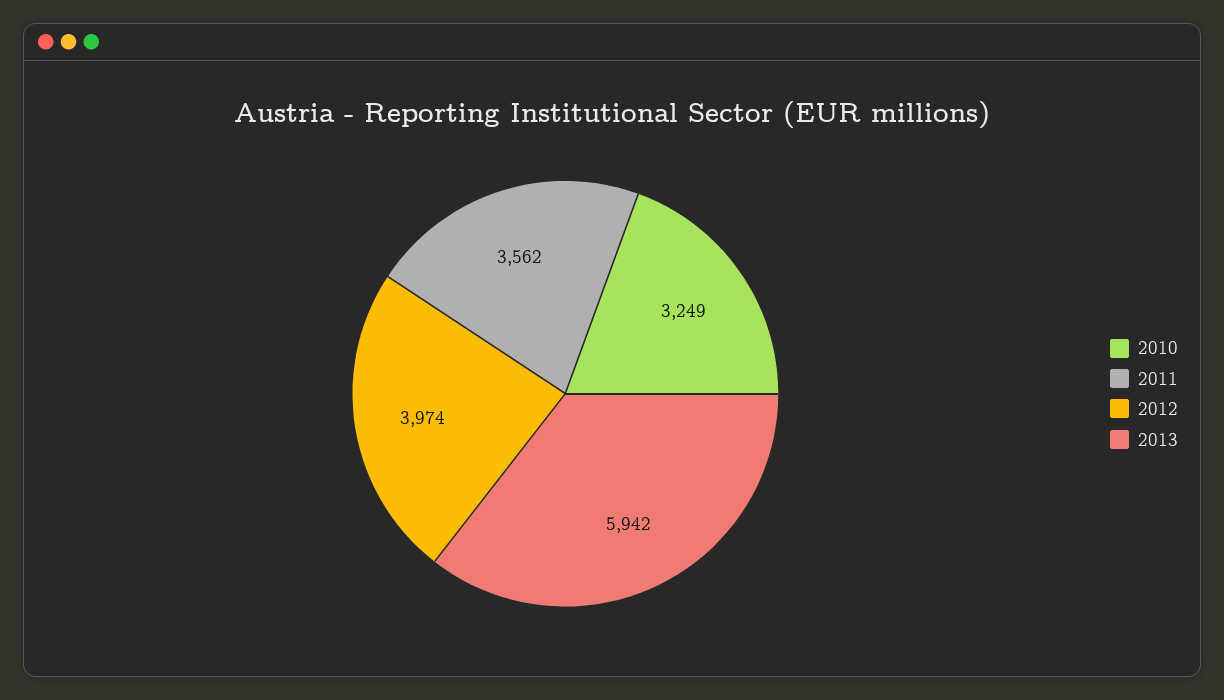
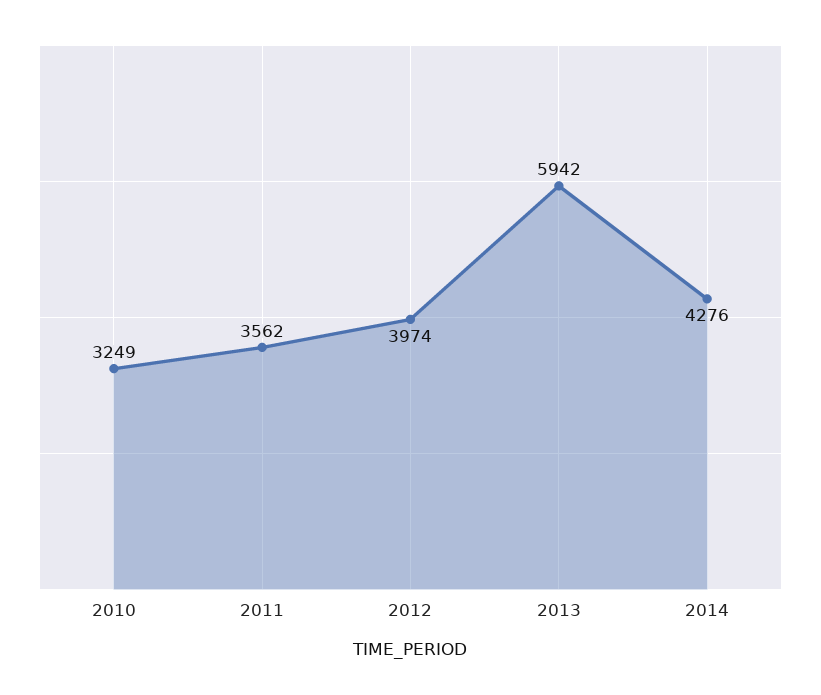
2014: none -> 4276

